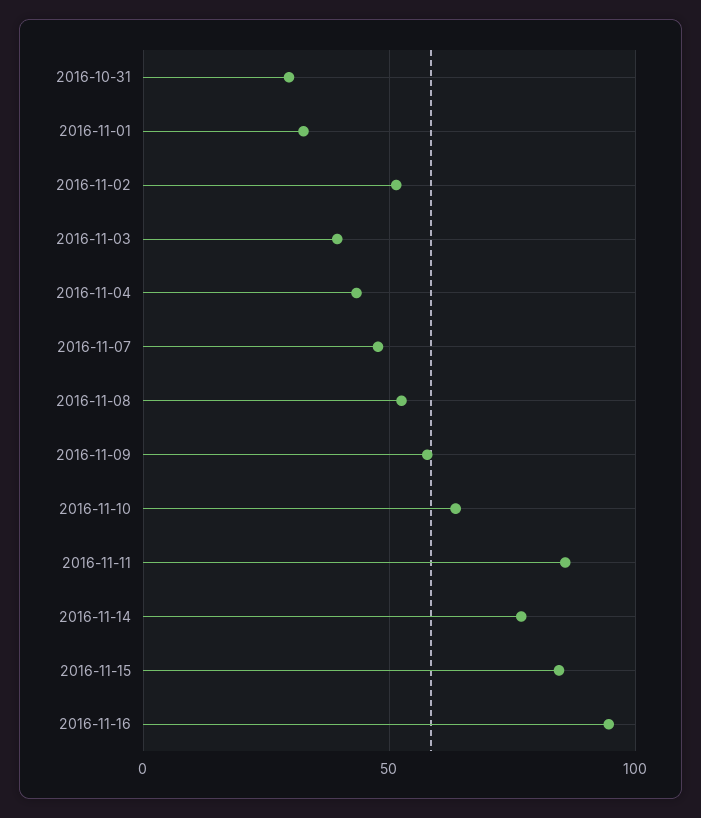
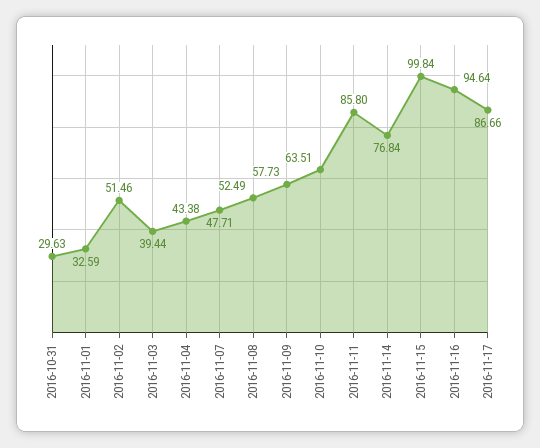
2016-11-15: 85 -> 99.84
2016-11-17: none -> 86.66

